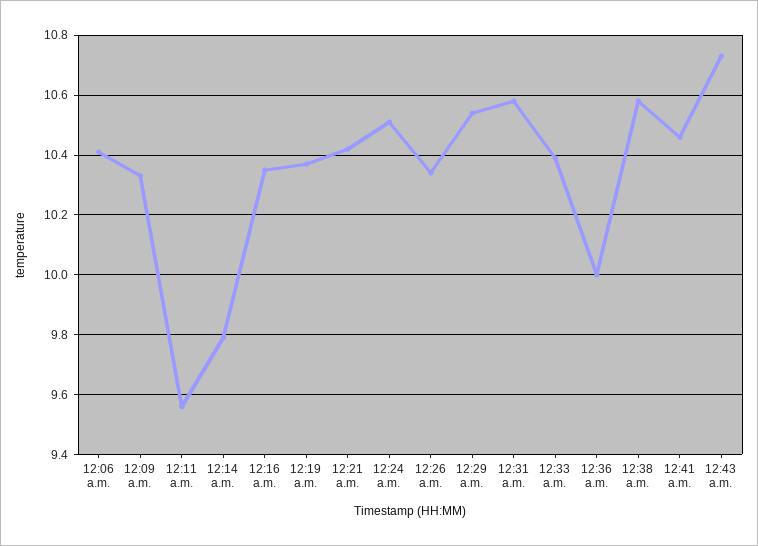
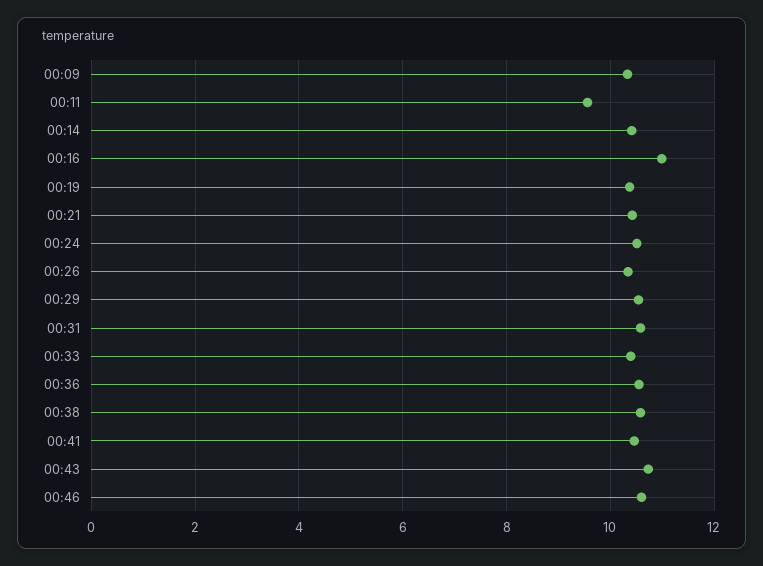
12:06 a.m.: 10.4 -> none
12:14 a.m.: 9.8 -> 10.4
12:16 a.m.: 10.35 -> 11
12:36 a.m.: 10 -> 10.6
00:46: none -> 10.6

